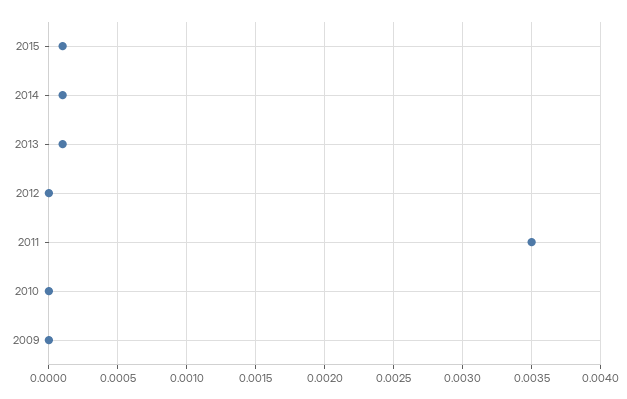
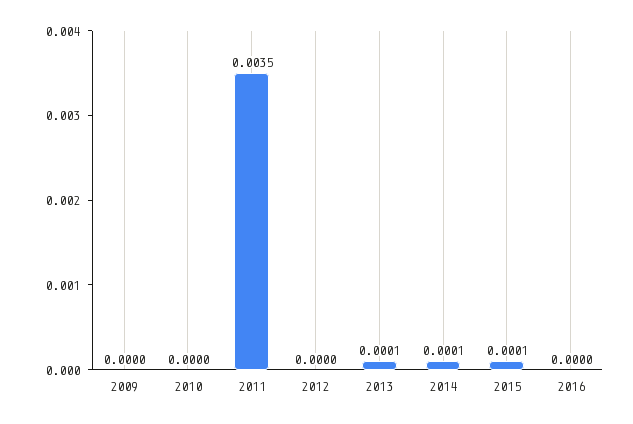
2016: none -> 0

